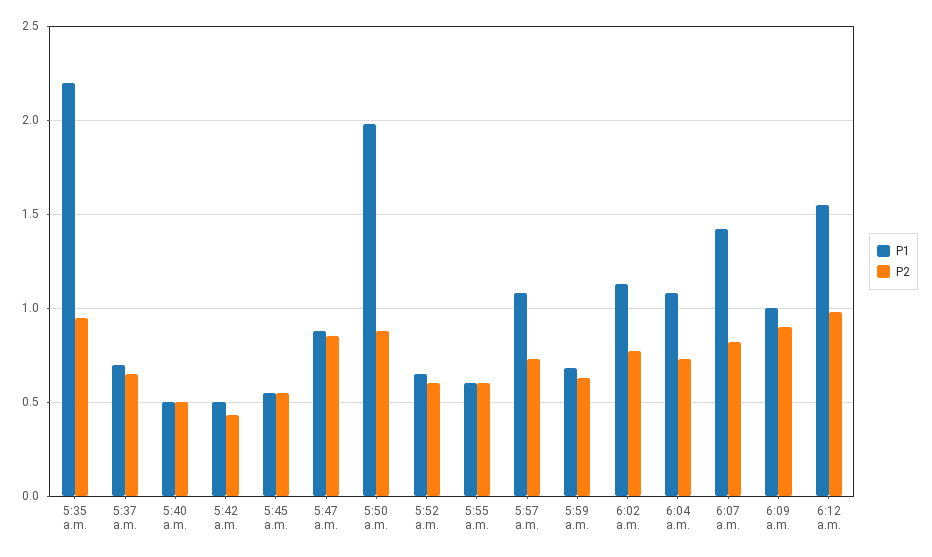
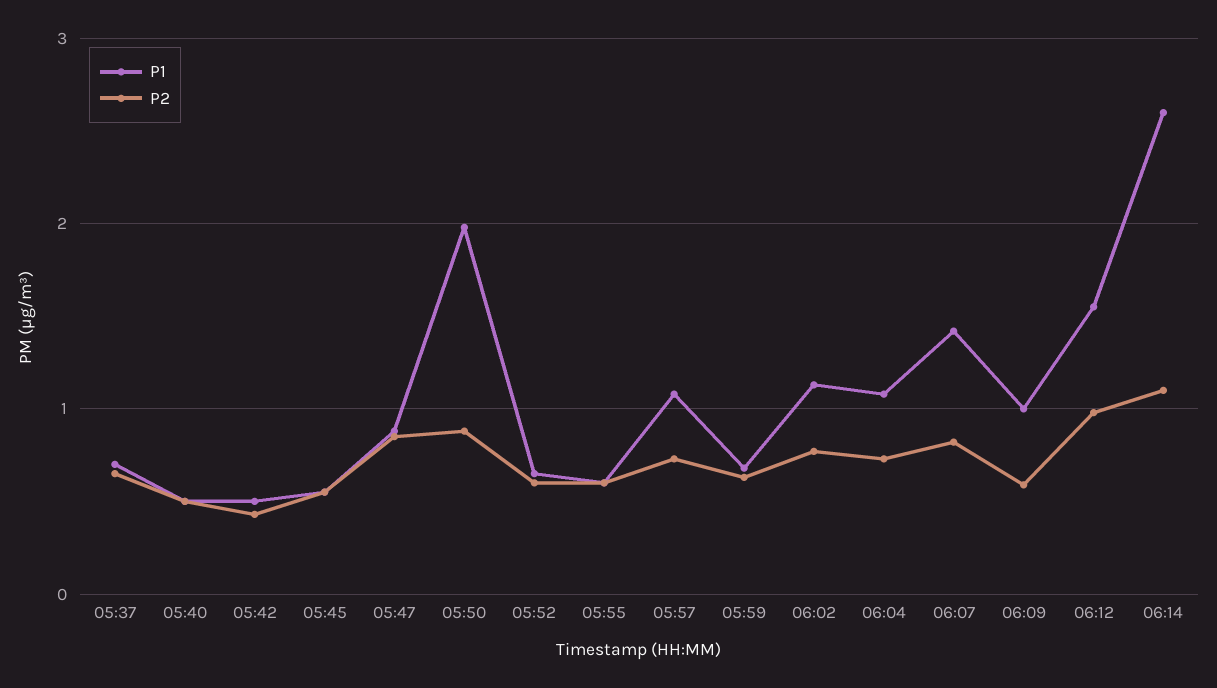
P1, 5:35 a.m.: 2.2 -> none
P2, 5:35 a.m.: 0.95 -> none
P2, 6:09 a.m.: 0.9 -> 0.6
P1, 06:14: none -> 2.6
P2, 06:14: none -> 1.1

